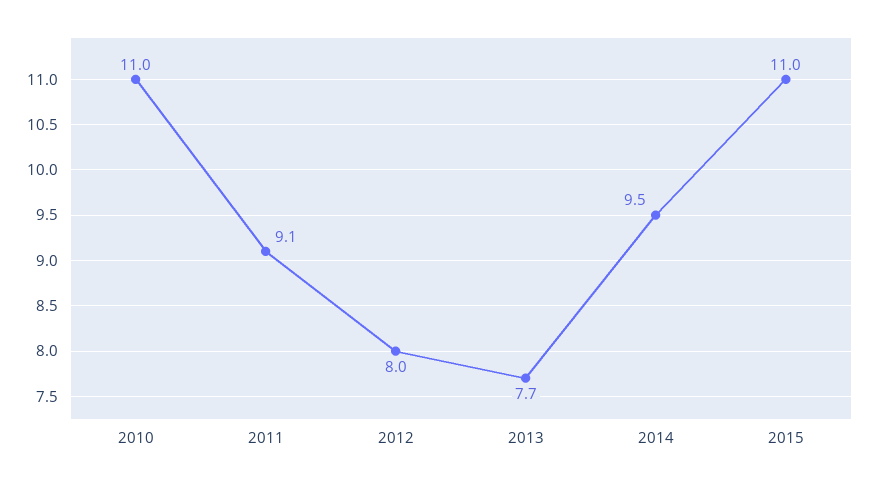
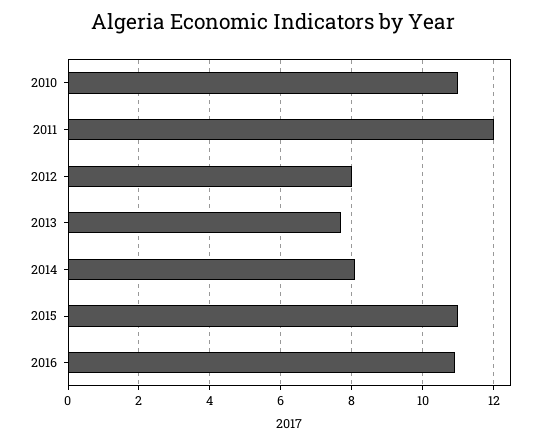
2011: 9.1 -> 12
2014: 9.5 -> 8
2016: none -> 11

